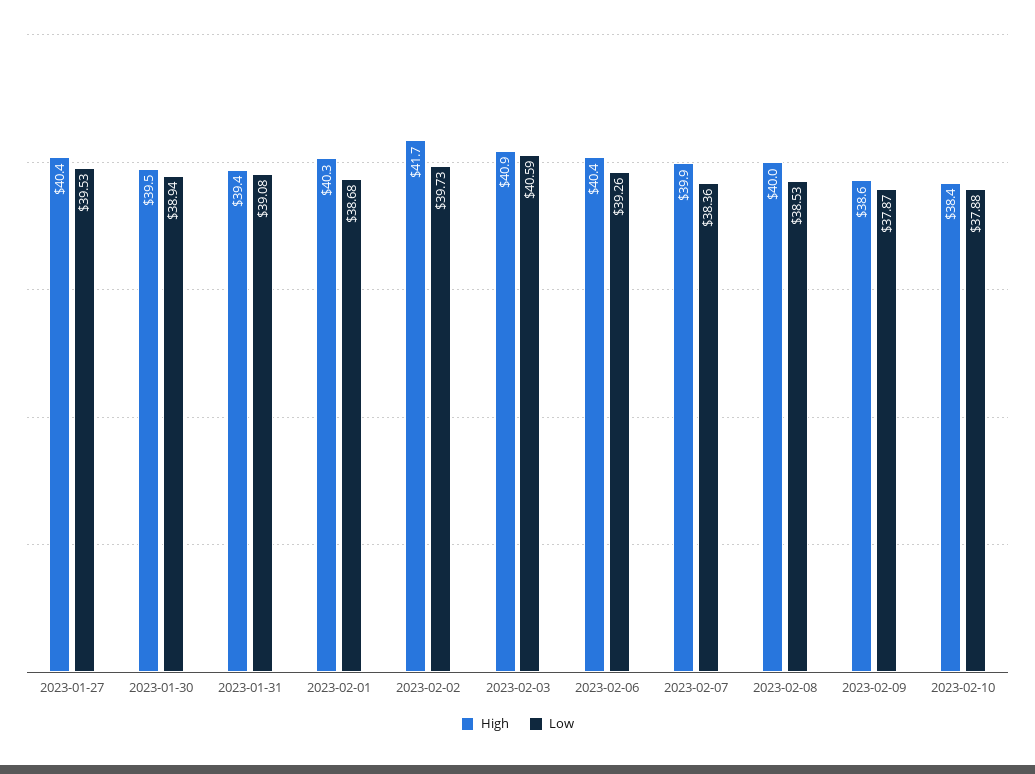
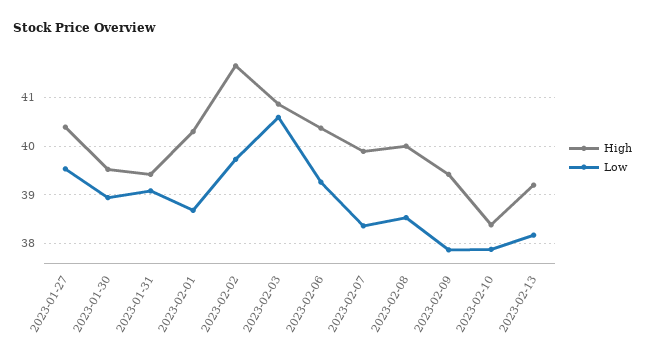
High, 2023-02-09: 38.6 -> 39.4
High, 2023-02-13: none -> 39.2
Low, 2023-02-13: none -> 38.2

